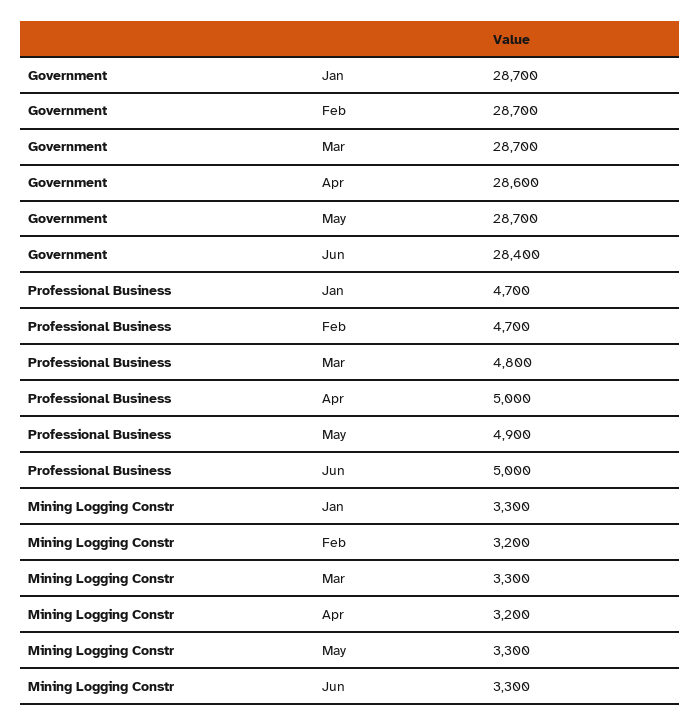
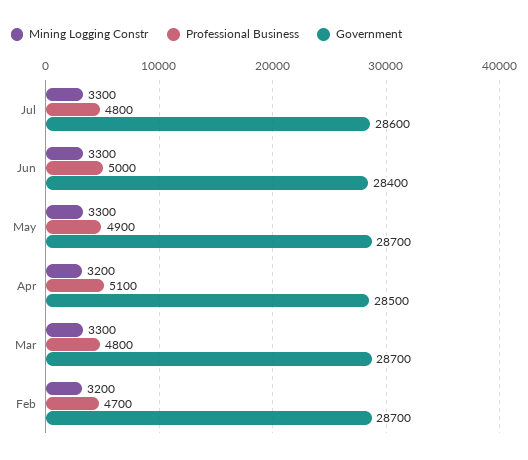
Government, Jan: 28700 -> none
Government, Apr: 28600 -> 28500
Professional Business, Jan: 4700 -> none
Professional Business, Apr: 5000 -> 5100
Mining Logging Constr, Jan: 3300 -> none
Mining Logging Constr, Jul: none -> 3300
Professional Business, Jul: none -> 4800
Government, Jul: none -> 28600

